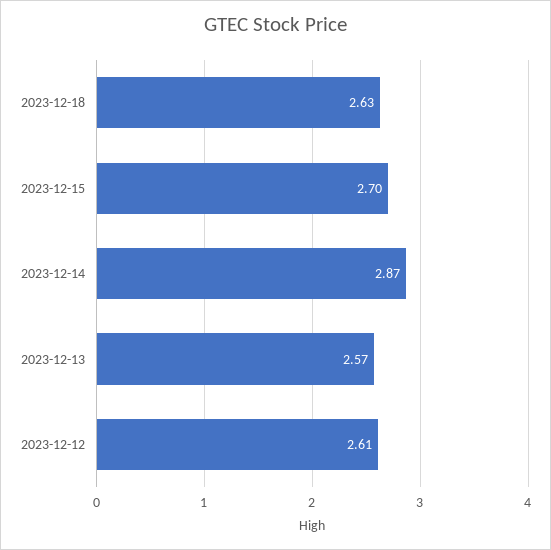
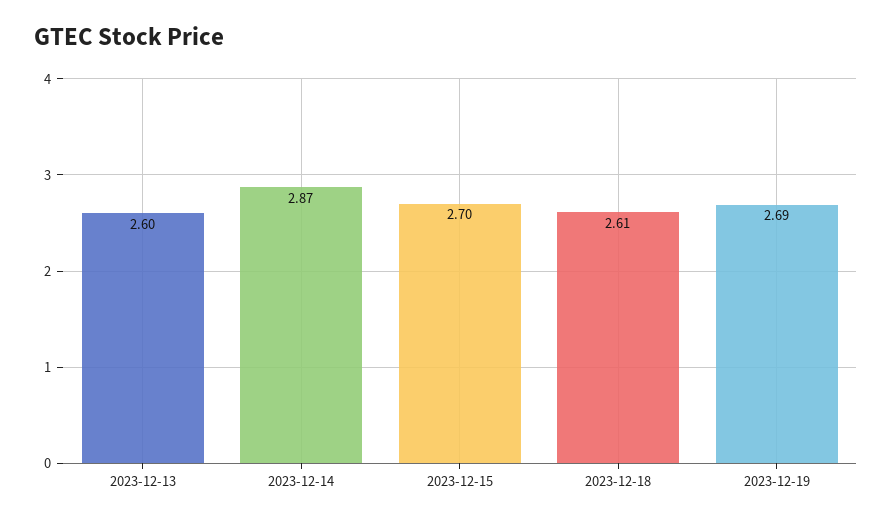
2023-12-18: 2.63 -> 2.61
2023-12-13: 2.57 -> 2.6
2023-12-12: 2.61 -> none
2023-12-19: none -> 2.69

